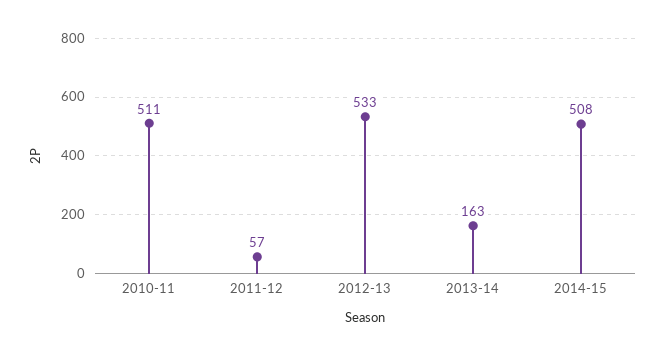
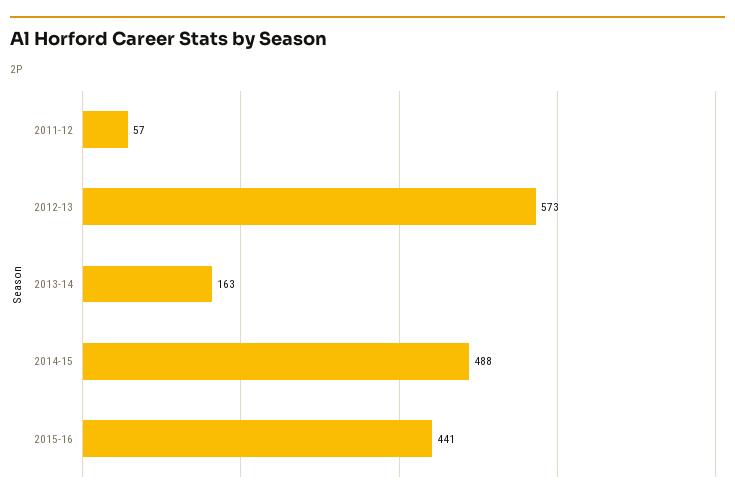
2010-11: 511 -> none
2012-13: 533 -> 573
2014-15: 508 -> 488
2015-16: none -> 441

